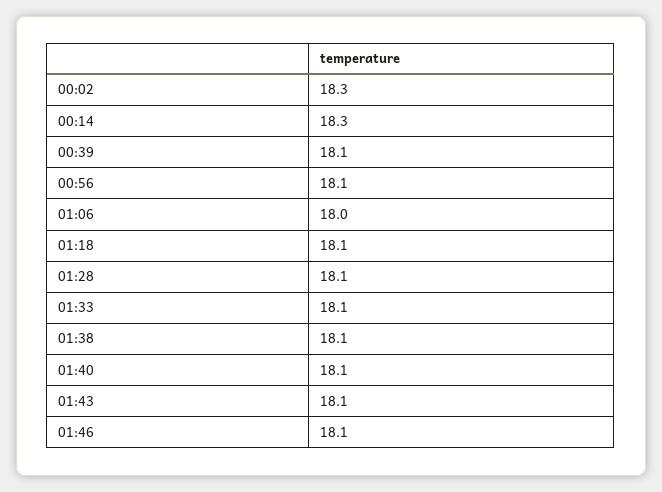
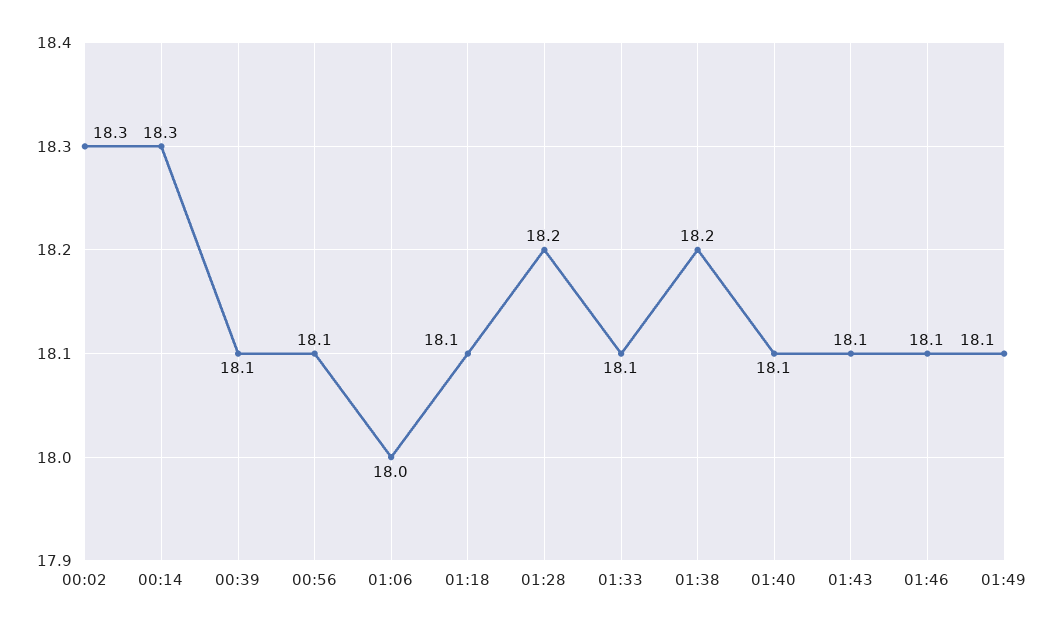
01:28: 18.1 -> 18.2
01:38: 18.1 -> 18.2
01:49: none -> 18.1

